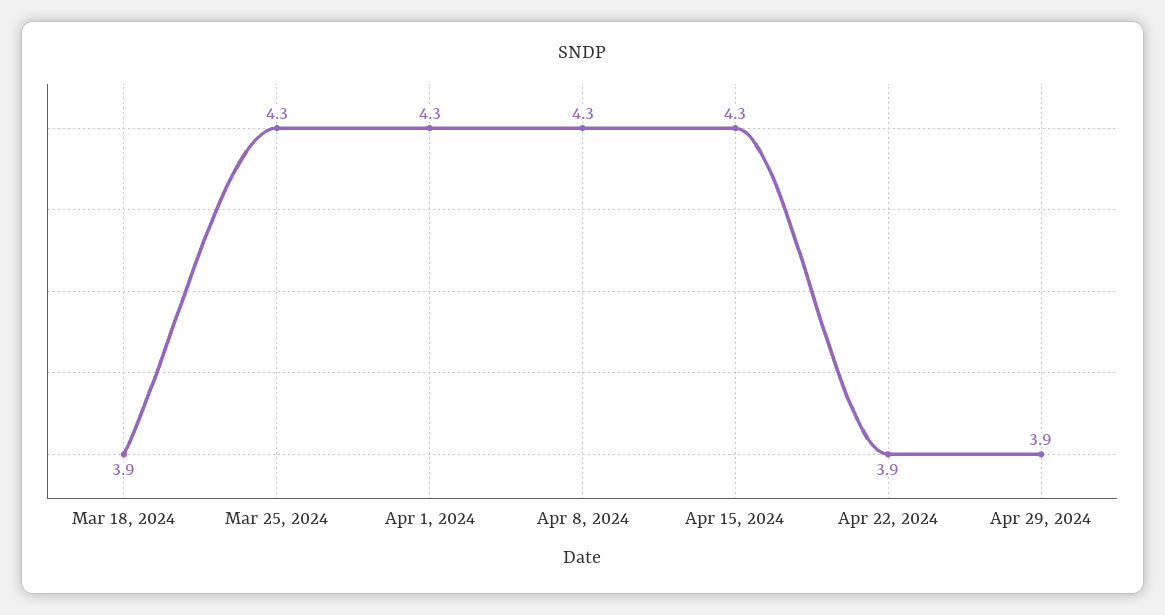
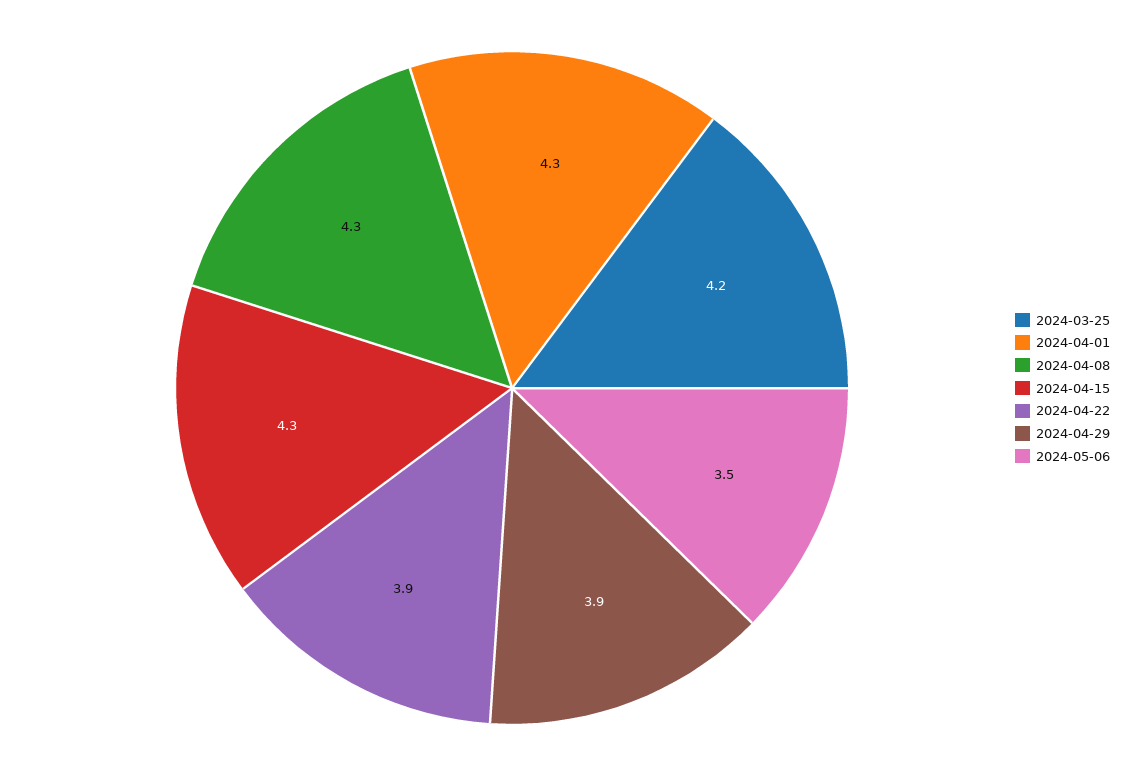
Mar 18, 2024: 3.9 -> none
Mar 25, 2024: 4.3 -> 4.2
2024-05-06: none -> 3.5

